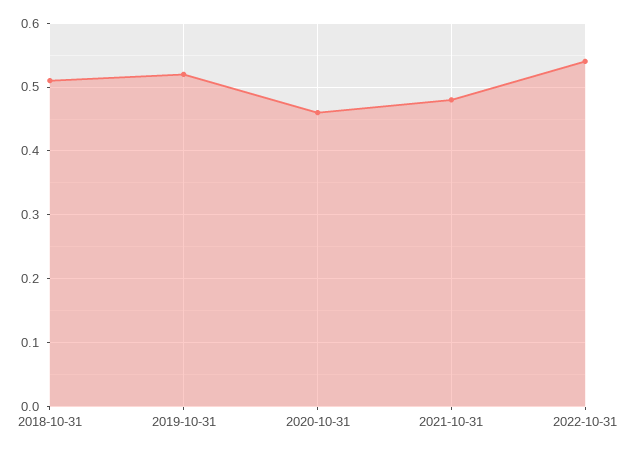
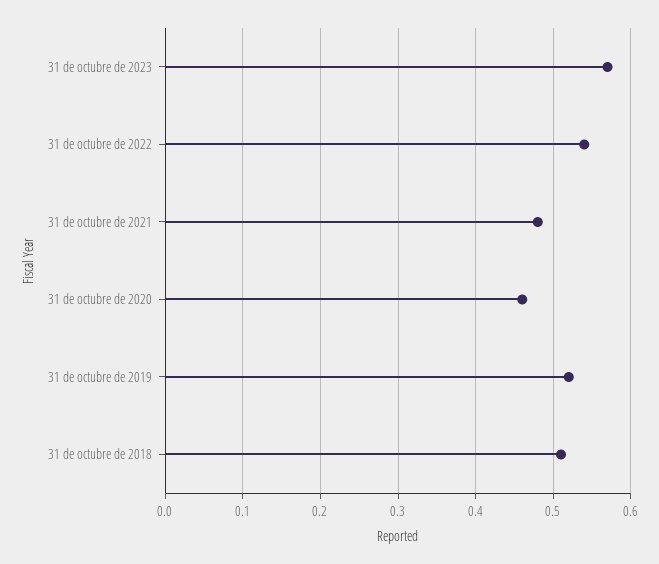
31 de octubre de 2023: none -> 0.57

